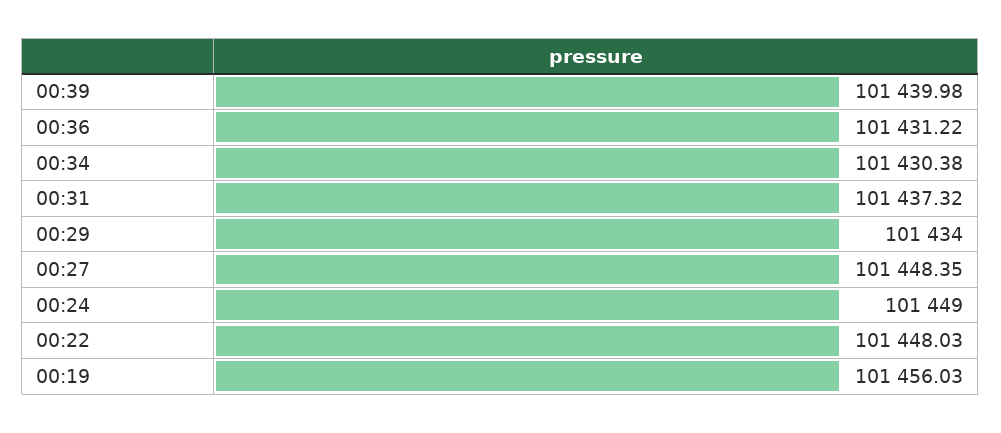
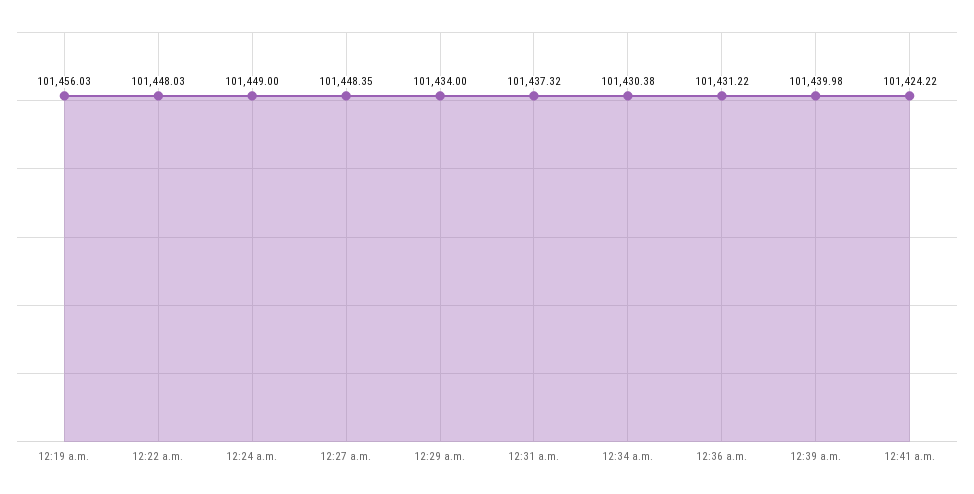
12:41 a.m.: none -> 101424.22

